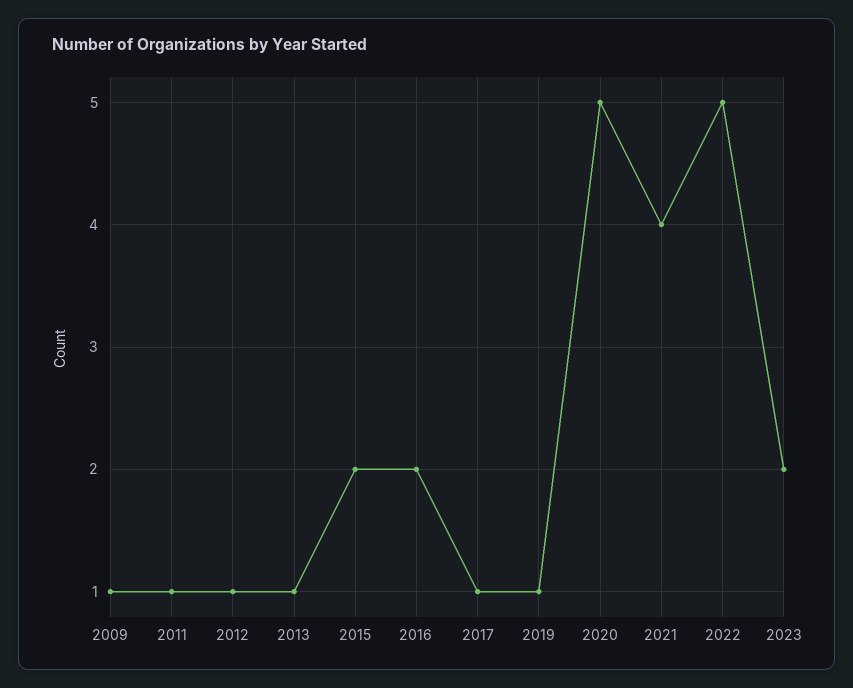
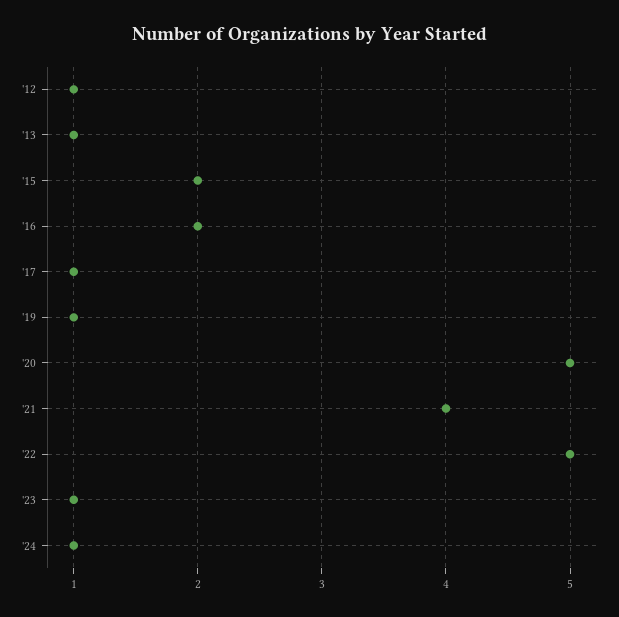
2009: 1 -> none
2011: 1 -> none
2023: 2 -> 1
'24: none -> 1

